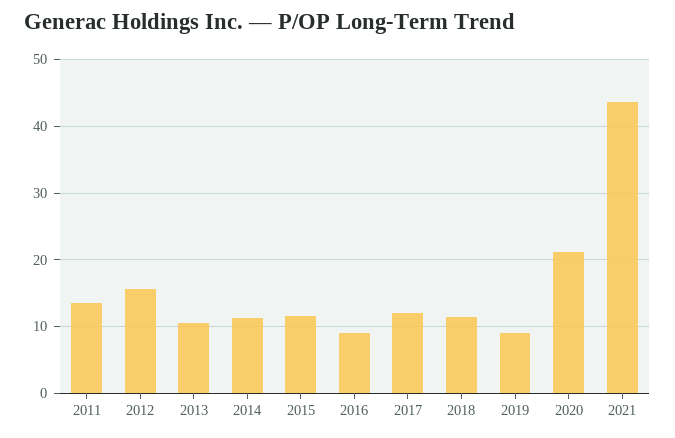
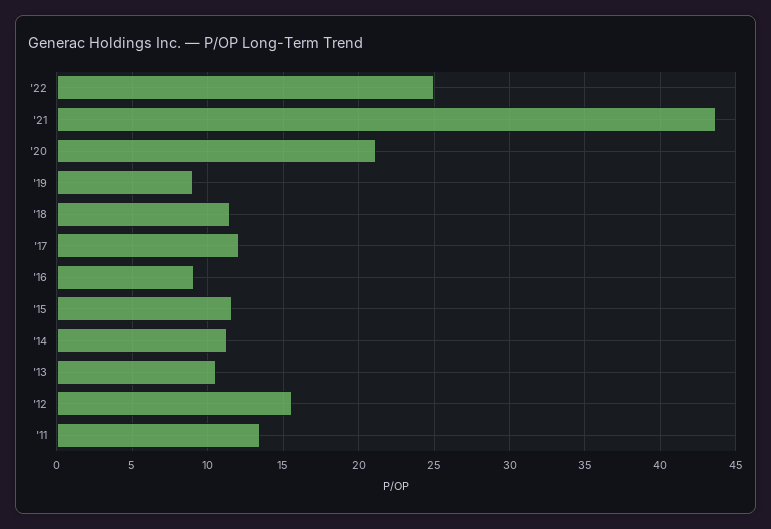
'22: none -> 25

